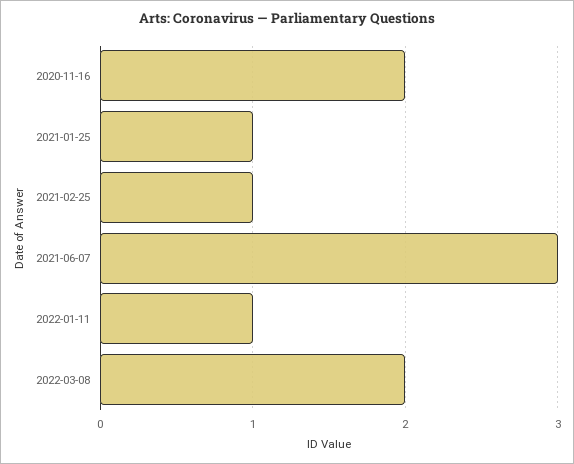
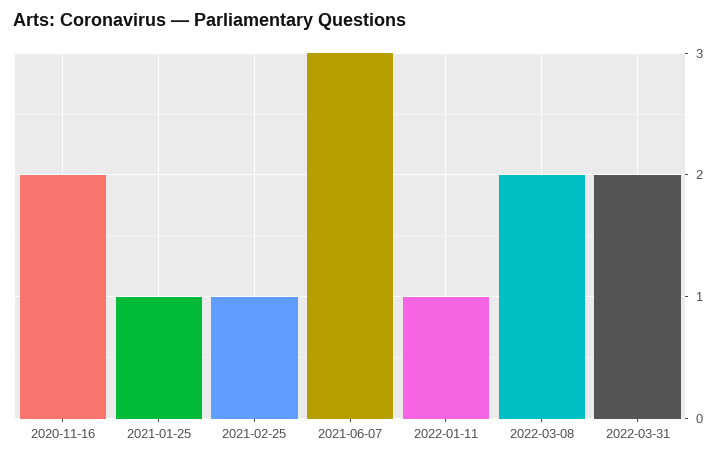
2022-03-31: none -> 2

